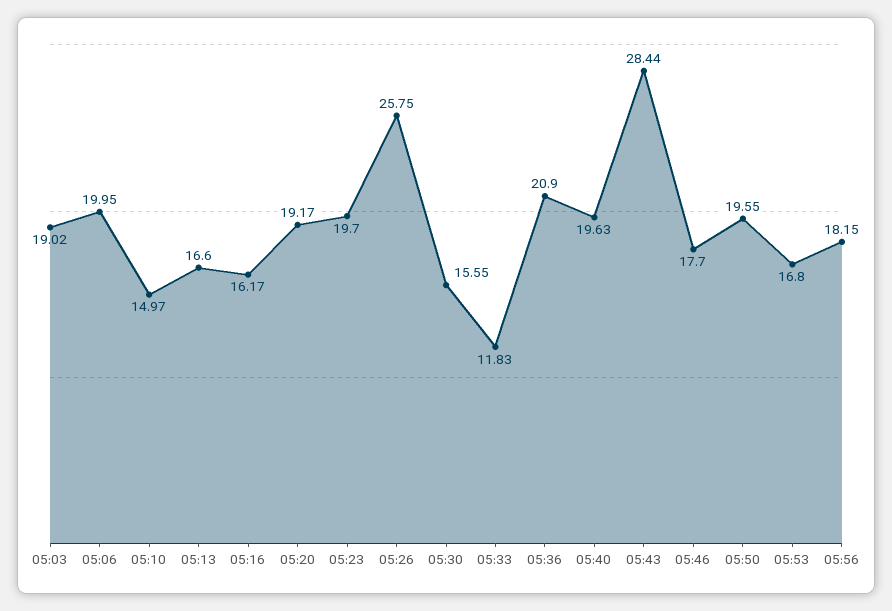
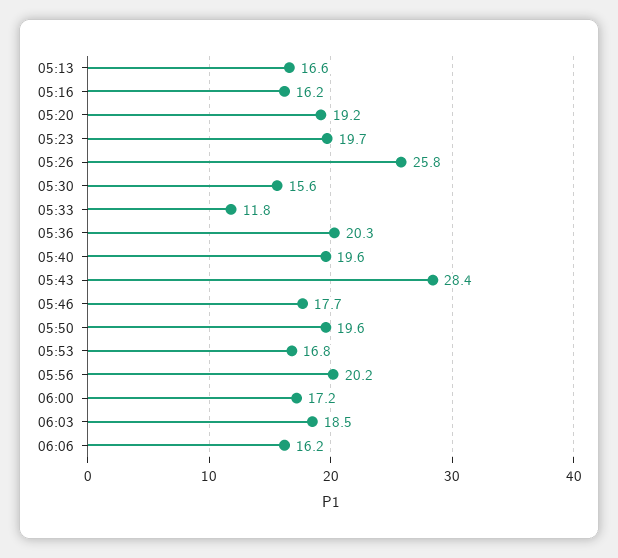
05:03: 19.02 -> none
05:06: 19.95 -> none
05:10: 14.97 -> none
05:36: 20.9 -> 20.3
05:56: 18.15 -> 20.2
06:00: none -> 17.2
06:03: none -> 18.5
06:06: none -> 16.2

